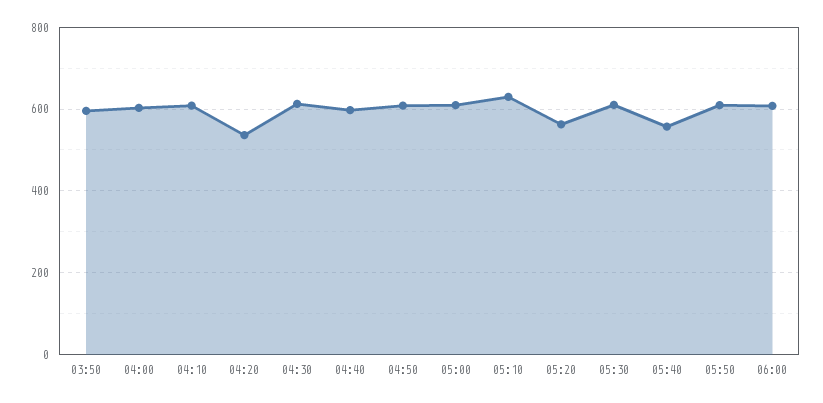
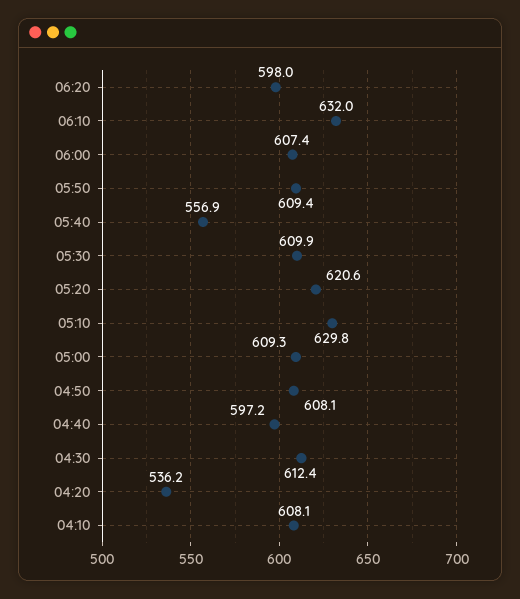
03:50: 600 -> none
04:00: 600 -> none
05:20: 560 -> 620.6
06:20: none -> 598
06:10: none -> 632

